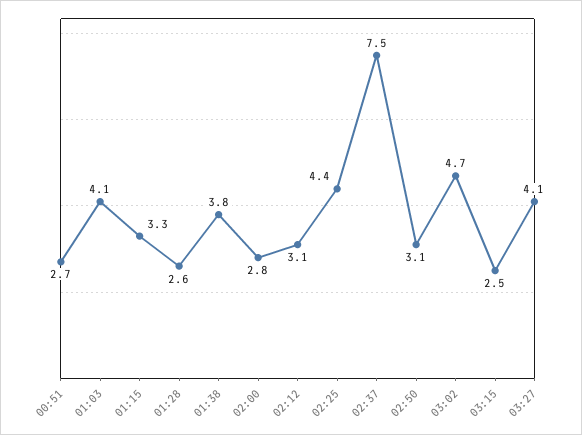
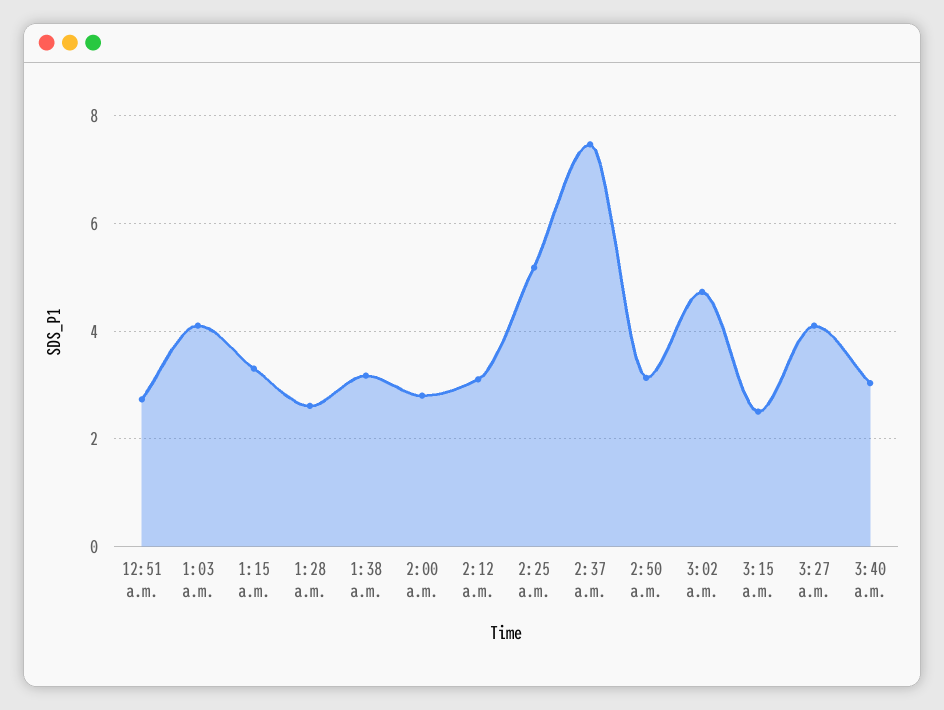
01:38: 3.8 -> 3.2
02:25: 4.4 -> 5.2
3:40 a.m.: none -> 3

